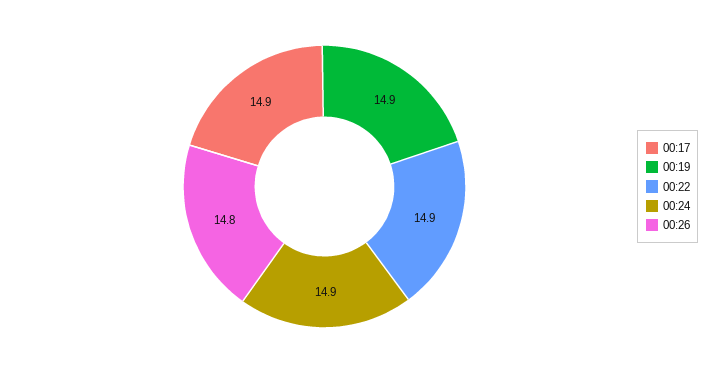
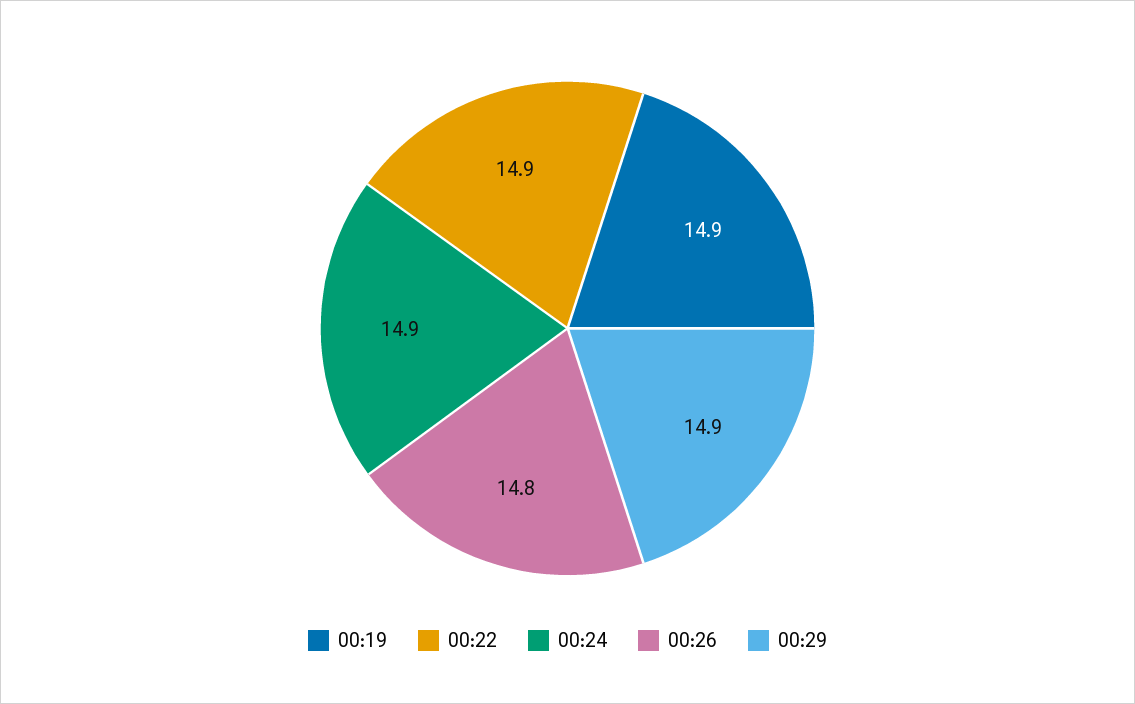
00:17: 14.9 -> none
00:29: none -> 14.9

